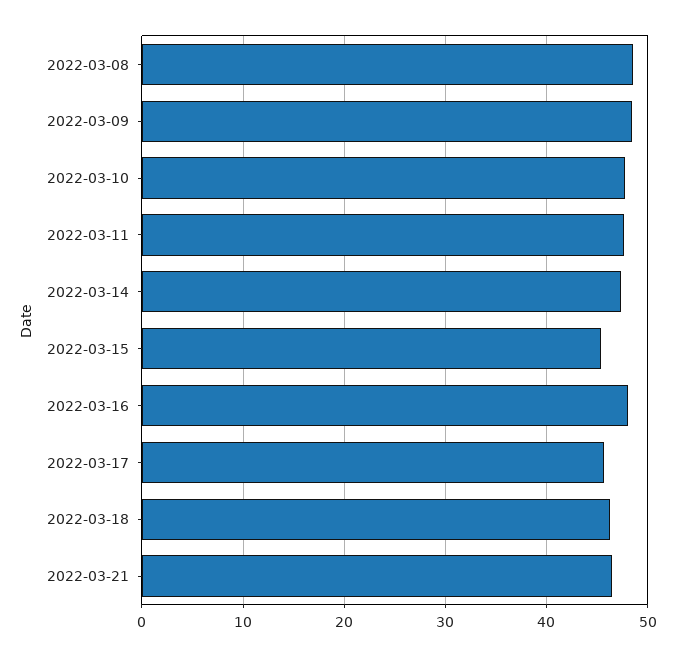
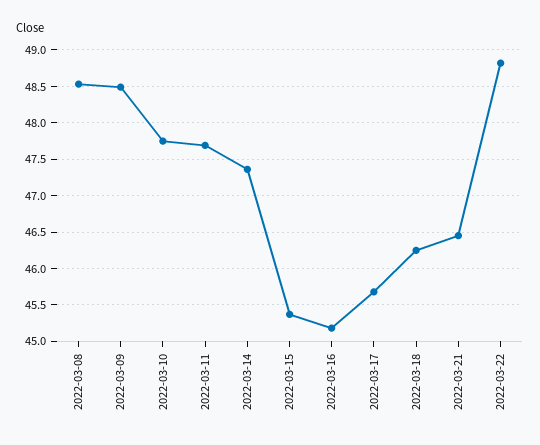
2022-03-16: 48 -> 45.2
2022-03-22: none -> 48.8

